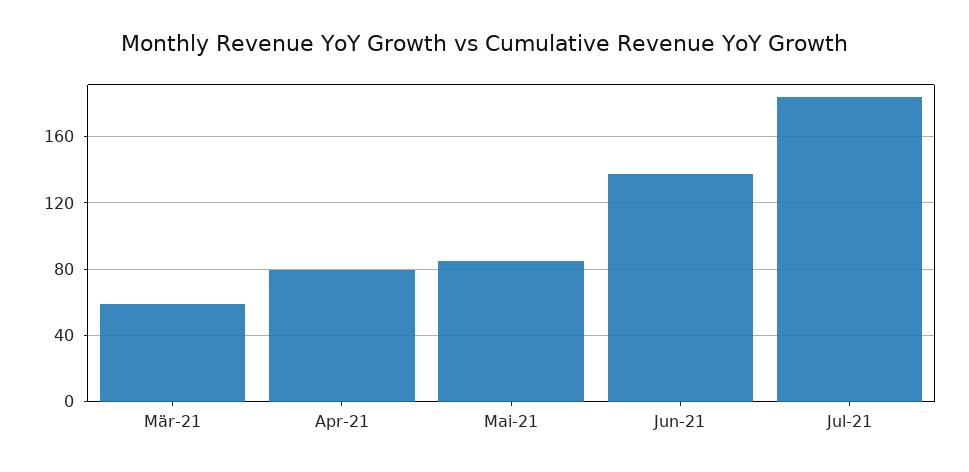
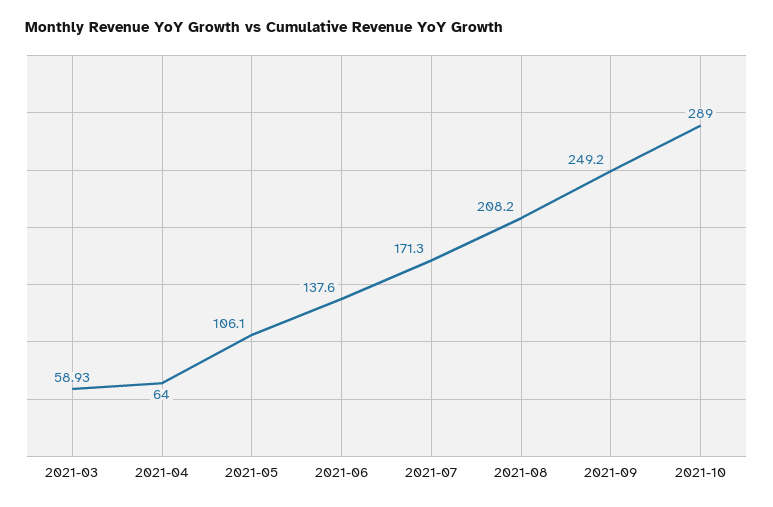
Apr-21: 80 -> 64
Mai-21: 85 -> 106.1
Jul-21: 185 -> 171.3
2021-08: none -> 208.2
2021-09: none -> 249.2
2021-10: none -> 289

